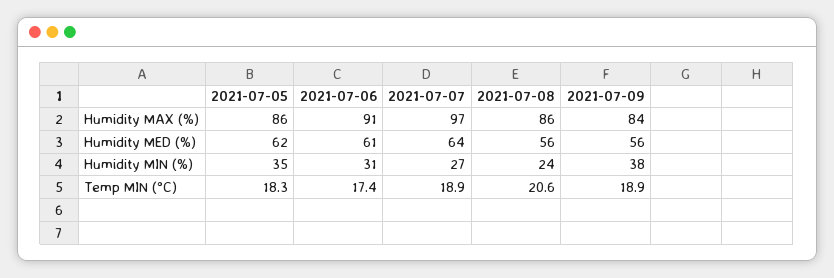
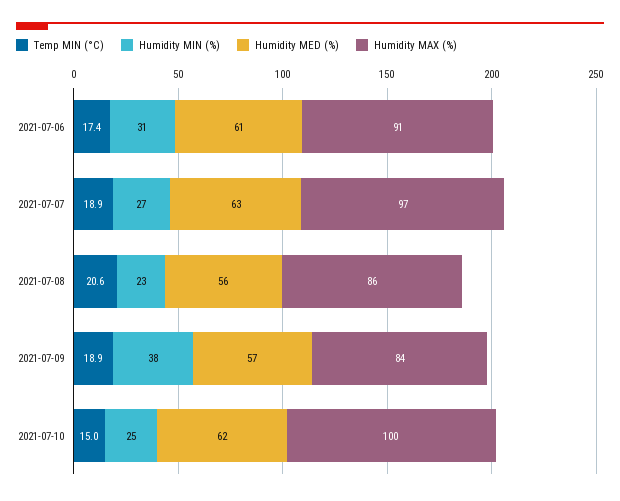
Humidity MAX (%), 2021-07-05: 86 -> none
Humidity MED (%), 2021-07-05: 62 -> none
Humidity MED (%), 2021-07-07: 64 -> 63
Humidity MED (%), 2021-07-09: 56 -> 57
Humidity MIN (%), 2021-07-05: 35 -> none
Humidity MIN (%), 2021-07-08: 24 -> 23
Temp MIN (°C), 2021-07-05: 18.3 -> none
Temp MIN (°C), 2021-07-10: none -> 15
Humidity MIN (%), 2021-07-10: none -> 25
Humidity MED (%), 2021-07-10: none -> 62
Humidity MAX (%), 2021-07-10: none -> 100

